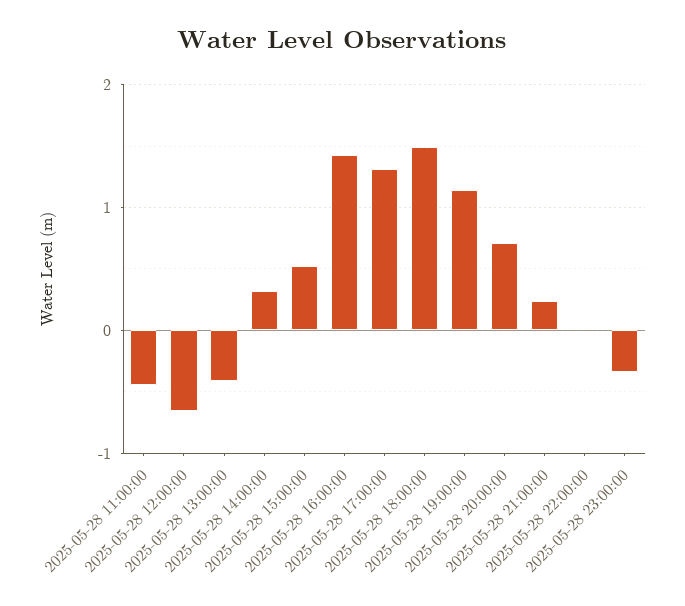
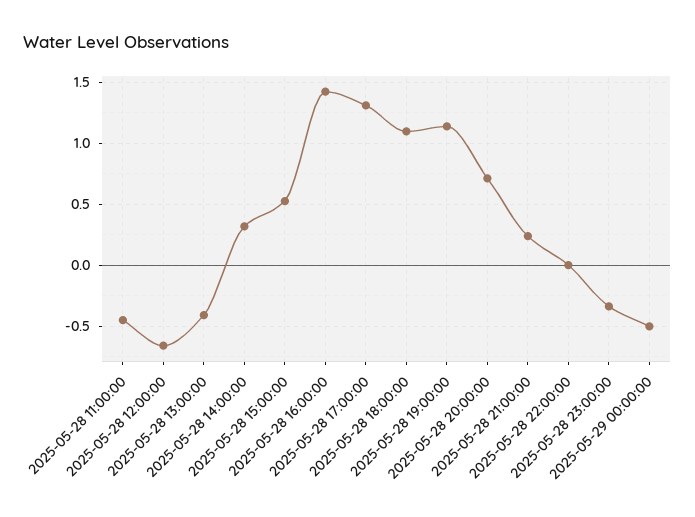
2025-05-28 18:00:00: 1.5 -> 1.1
2025-05-29 00:00:00: none -> -0.5

